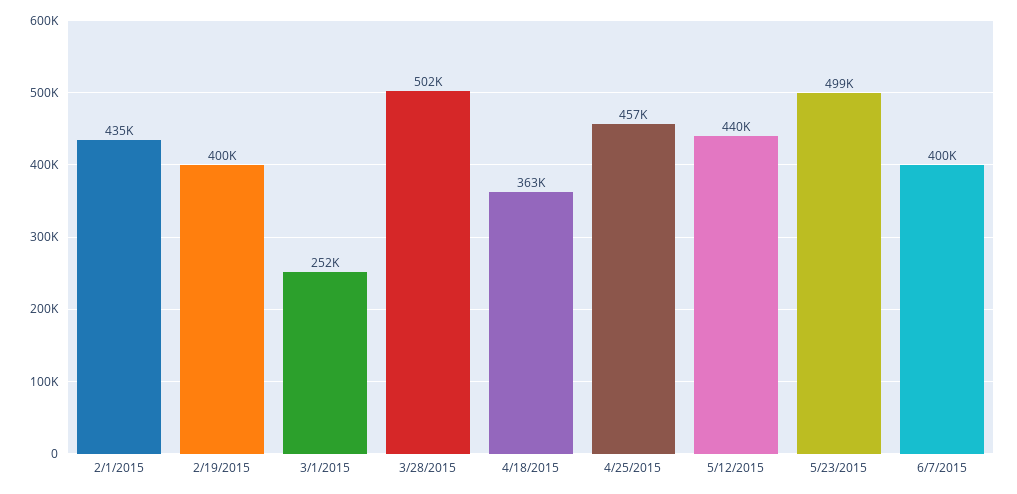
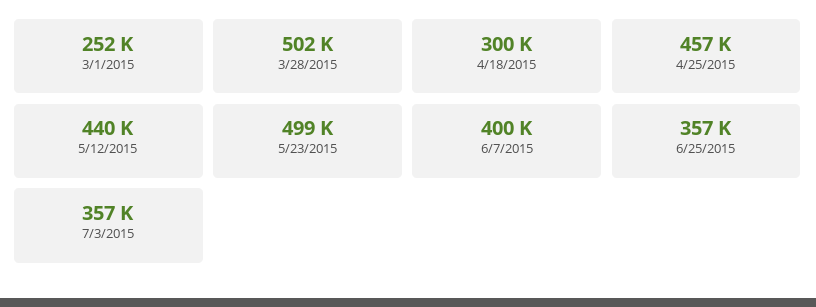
2/1/2015: 435000 -> none
2/19/2015: 400000 -> none
4/18/2015: 363000 -> 300000
6/25/2015: none -> 357000
7/3/2015: none -> 357000

